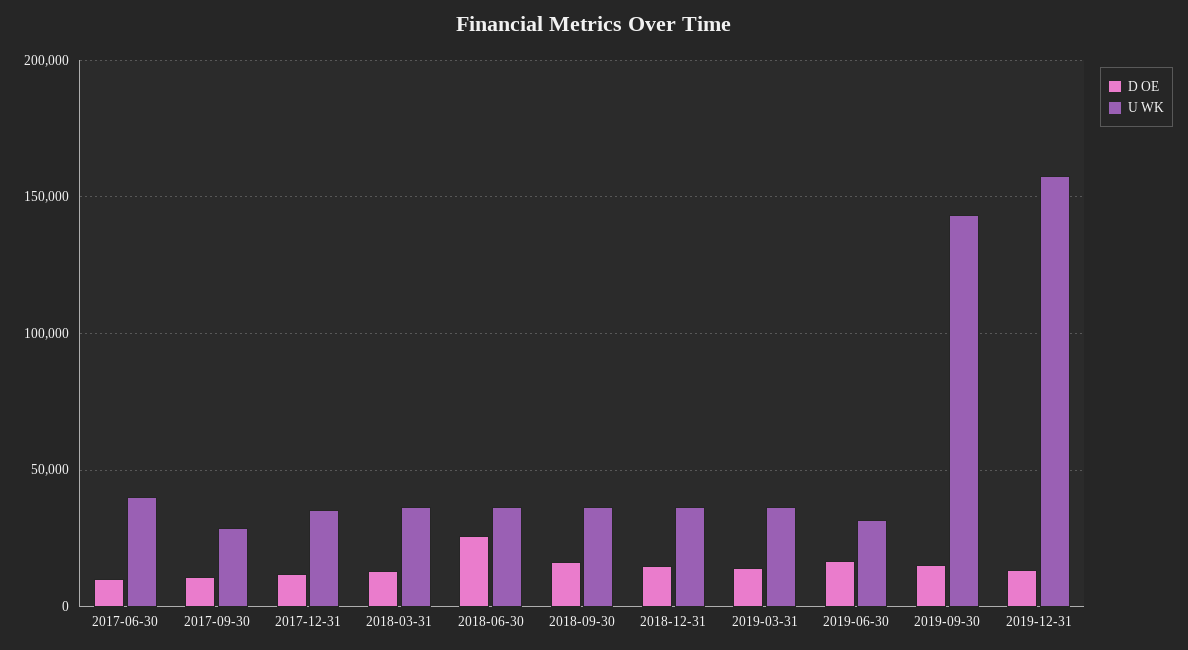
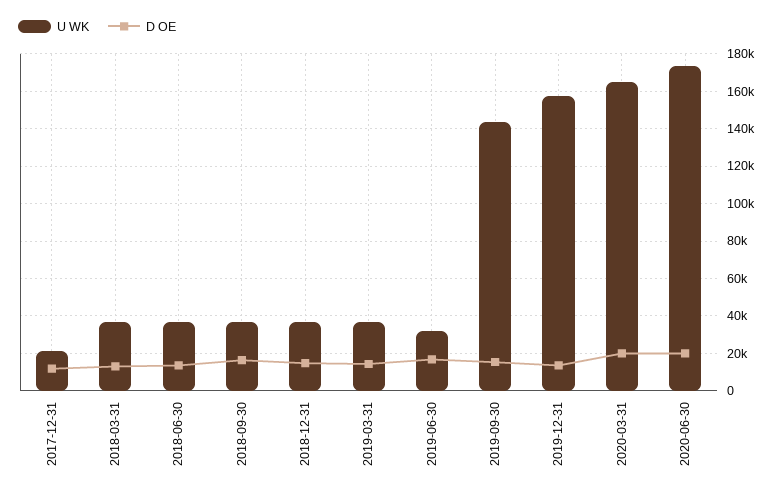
D OE, 2017-06-30: 10000 -> none
U WK, 2017-06-30: 40000 -> none
D OE, 2017-09-30: 10000 -> none
U WK, 2017-09-30: 30000 -> none
U WK, 2017-12-31: 35000 -> 20000
D OE, 2018-06-30: 25000 -> 15000
U WK, 2020-03-31: none -> 165000
D OE, 2020-03-31: none -> 20000
U WK, 2020-06-30: none -> 175000
D OE, 2020-06-30: none -> 20000

